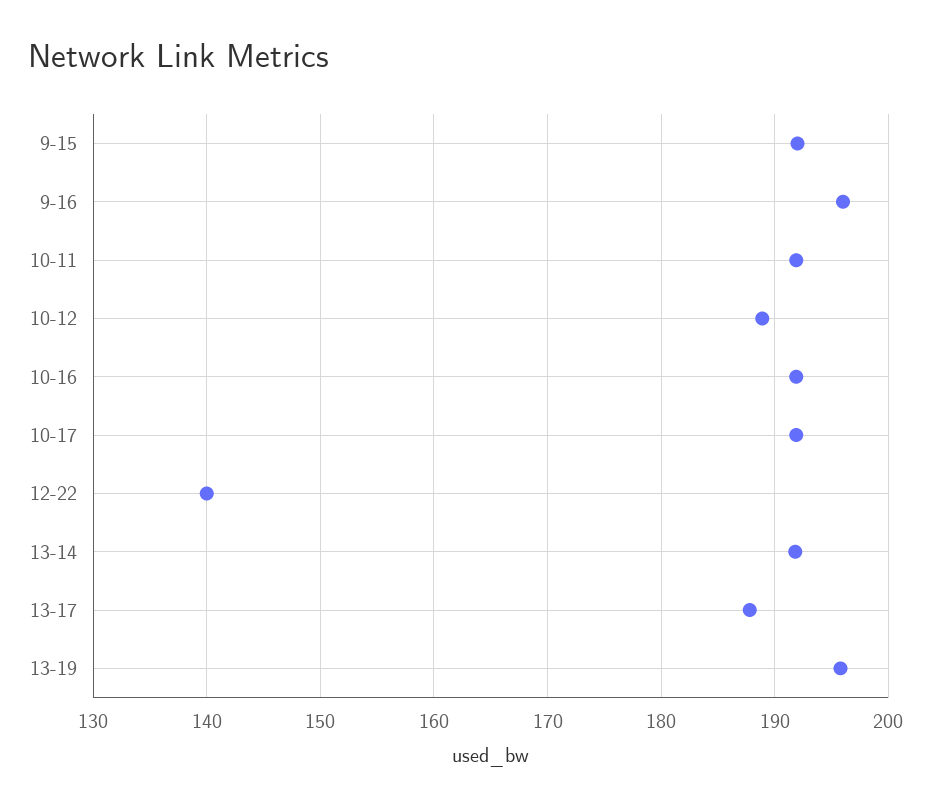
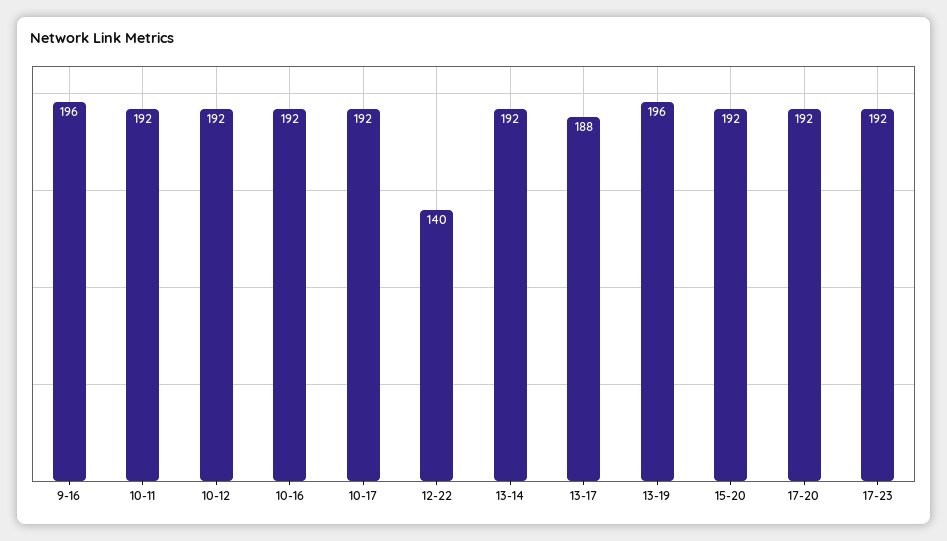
9-15: 192 -> none
10-12: 189 -> 192
15-20: none -> 192
17-20: none -> 192
17-23: none -> 192

